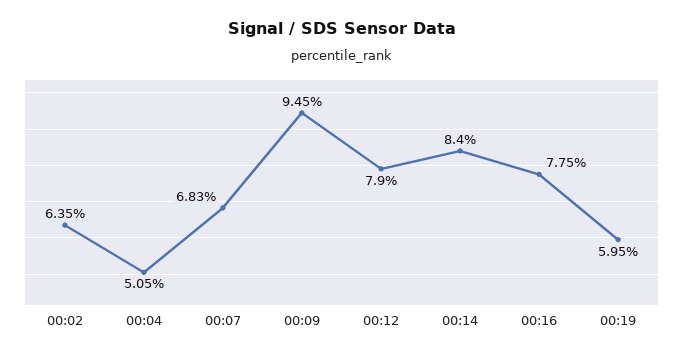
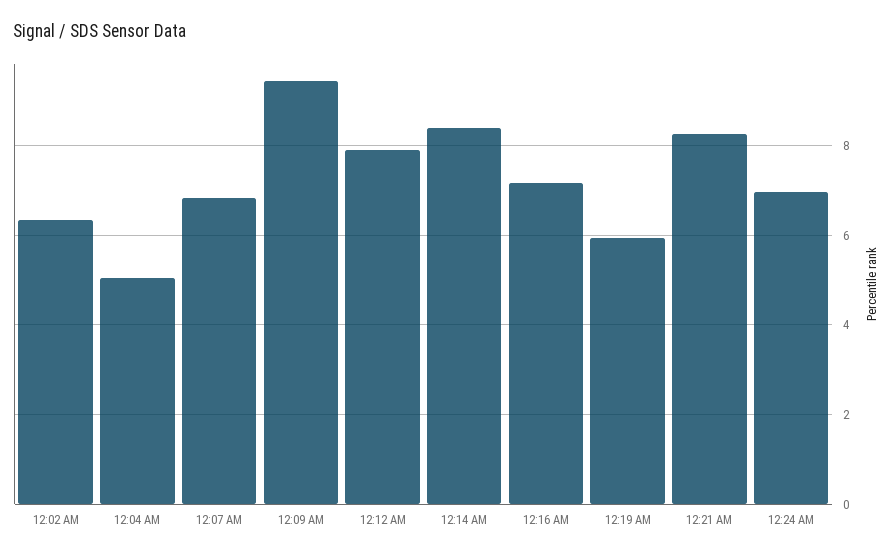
00:16: 7.75 -> 7.2
12:21 AM: none -> 8.2
12:24 AM: none -> 7

